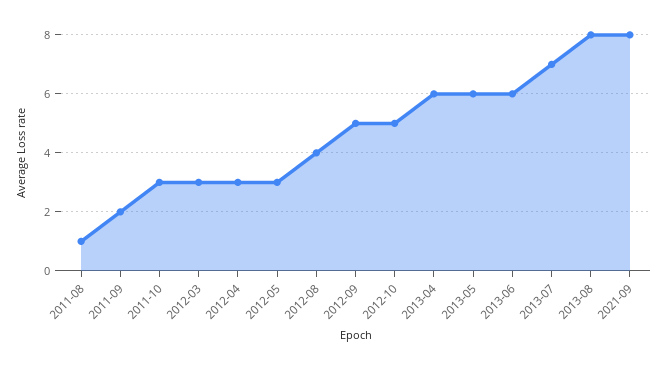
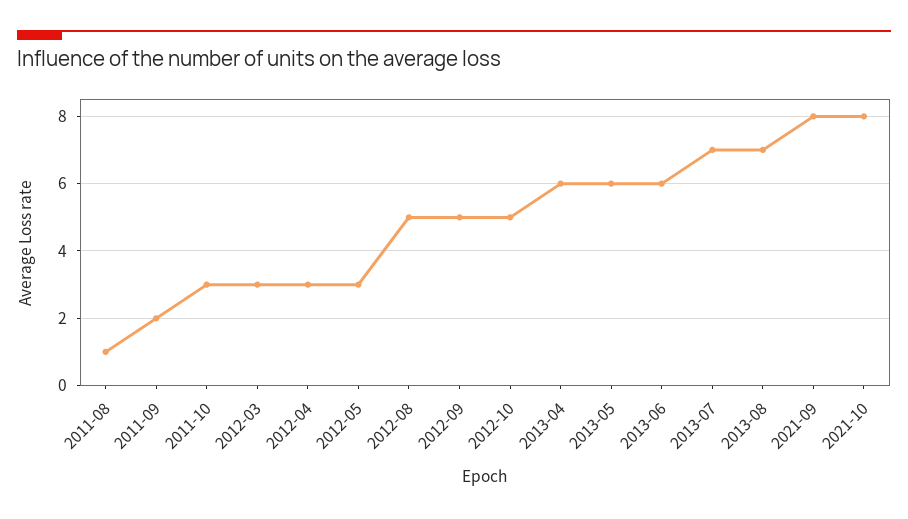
2012-08: 4 -> 5
2013-08: 8 -> 7
2021-10: none -> 8

